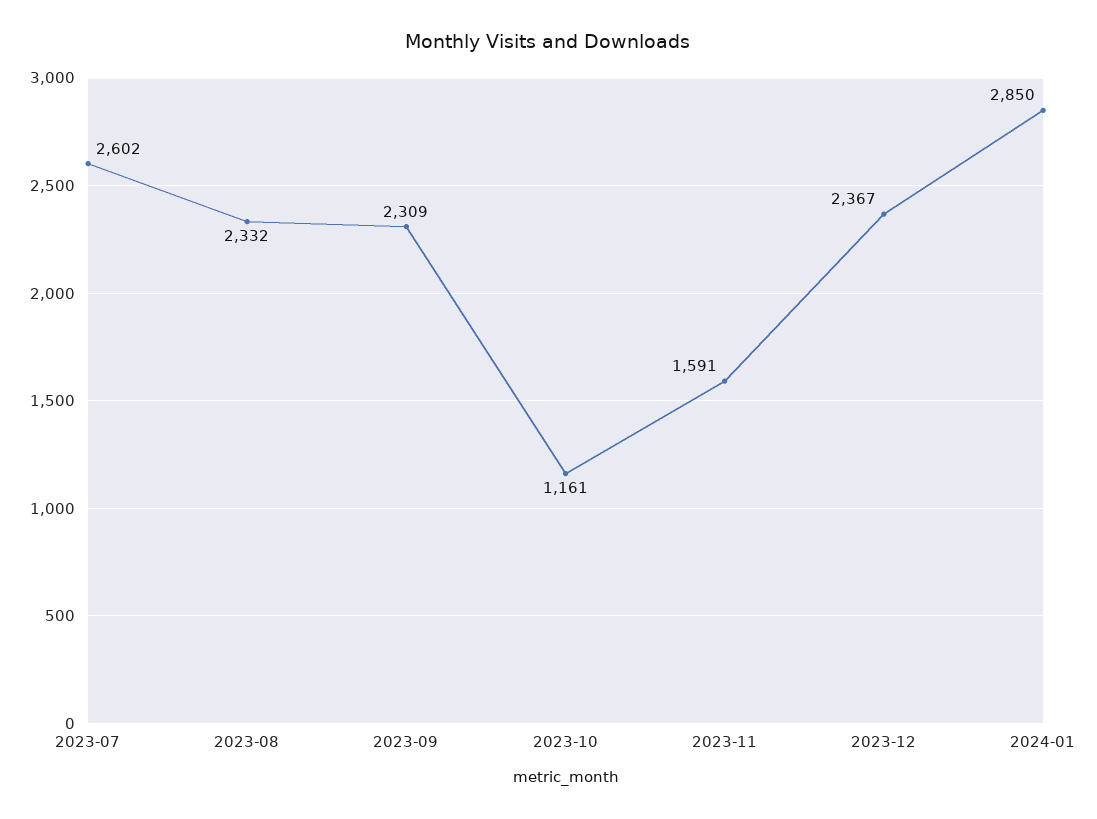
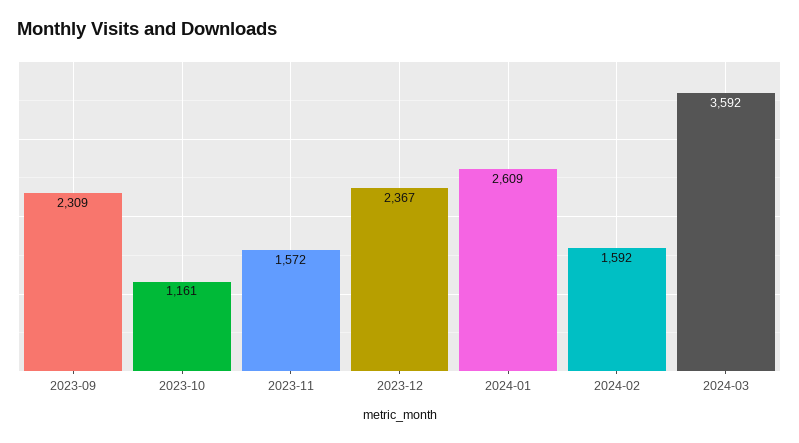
2023-07: 2602 -> none
2023-08: 2332 -> none
2023-11: 1591 -> 1572
2024-01: 2850 -> 2609
2024-02: none -> 1592
2024-03: none -> 3592

